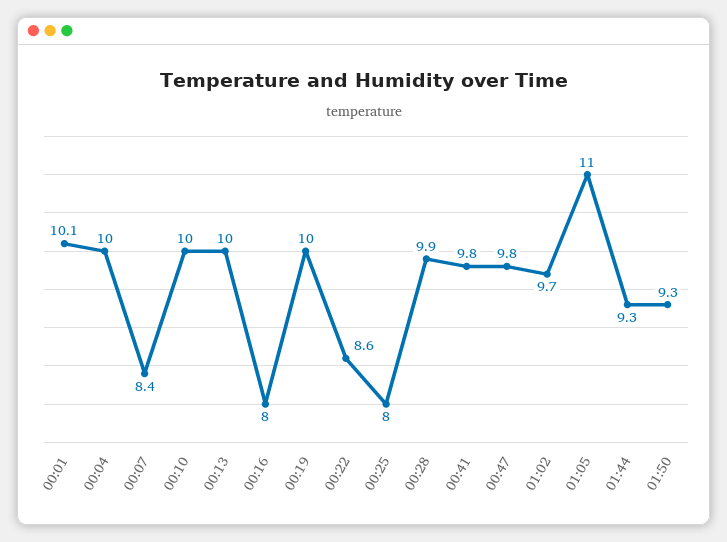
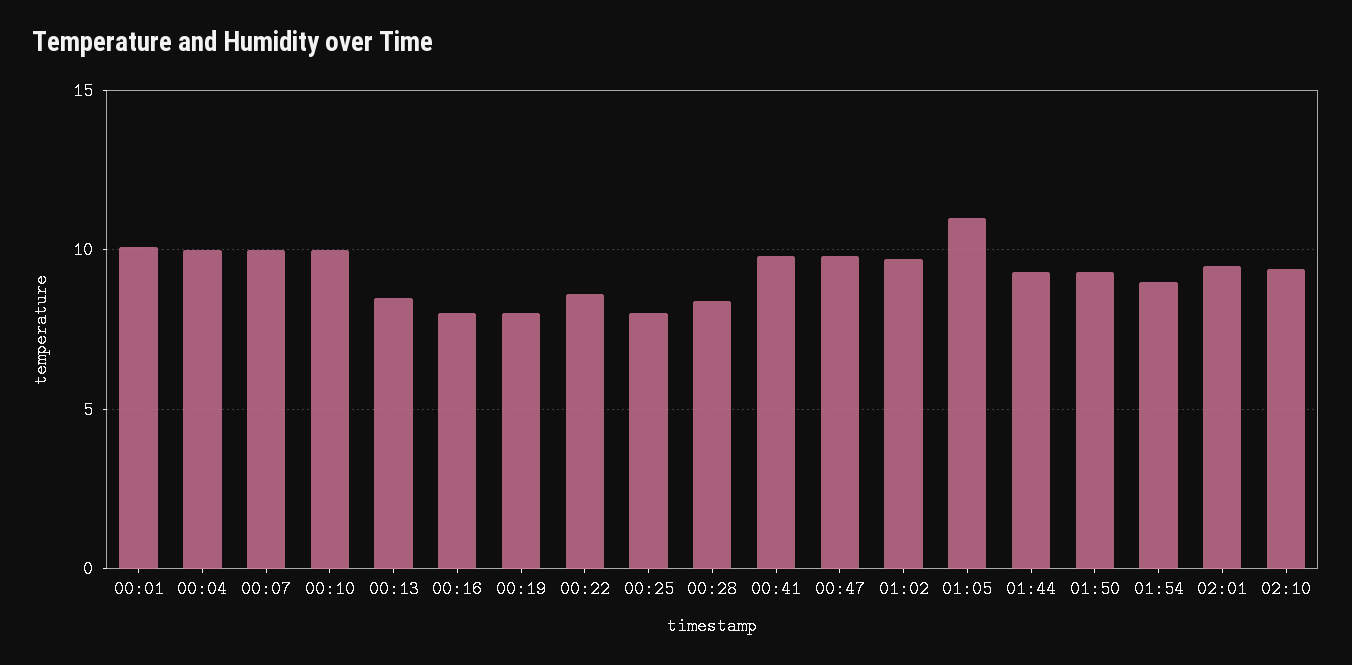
00:07: 8.4 -> 10
00:13: 10 -> 8.5
00:19: 10 -> 8
00:28: 9.9 -> 8.5
01:54: none -> 9
02:01: none -> 9.5
02:10: none -> 9.5

